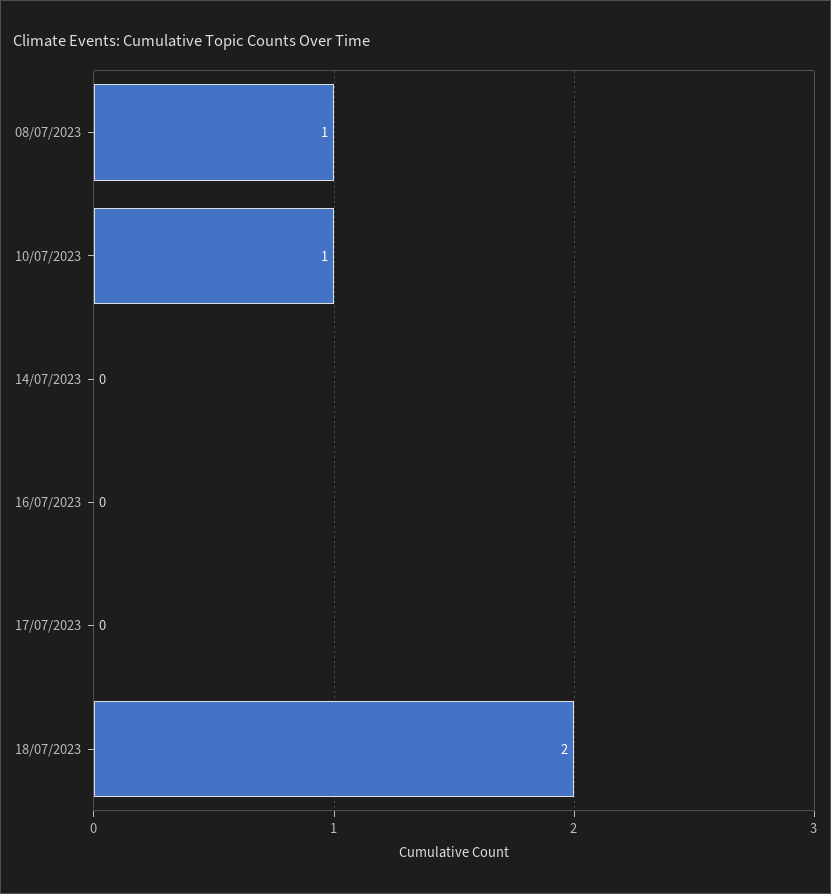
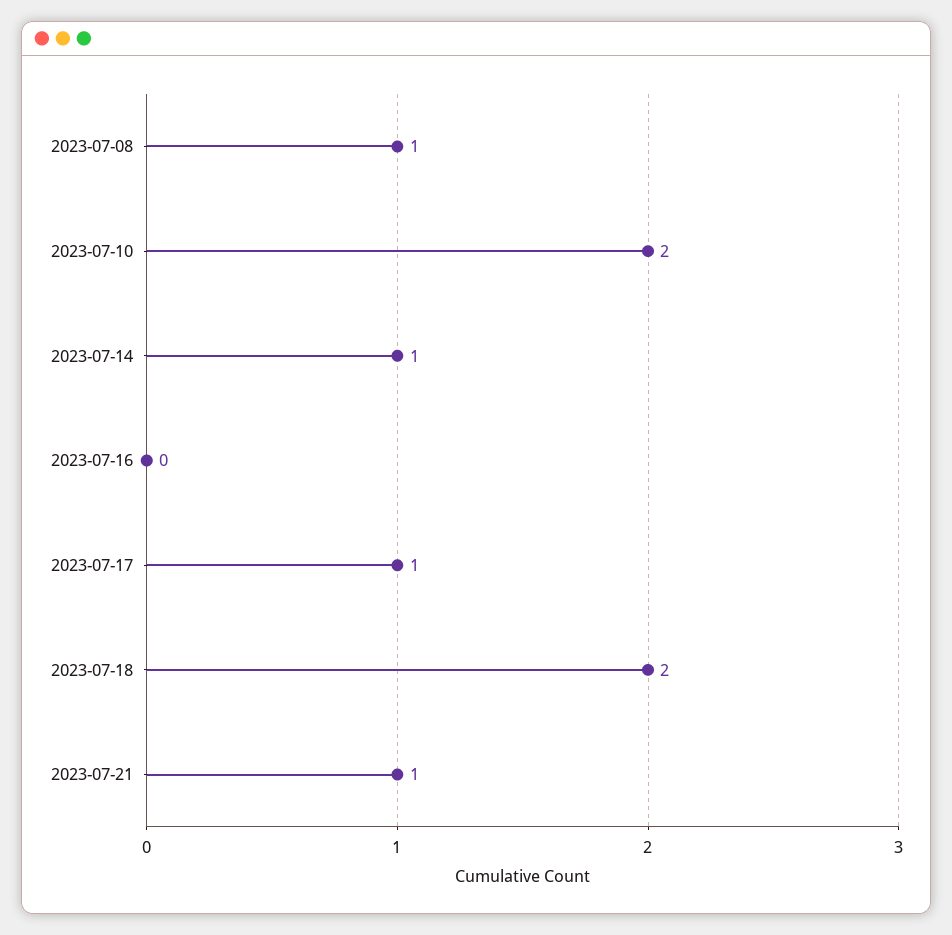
10/07/2023: 1 -> 2
14/07/2023: 0 -> 1
17/07/2023: 0 -> 1
2023-07-21: none -> 1

